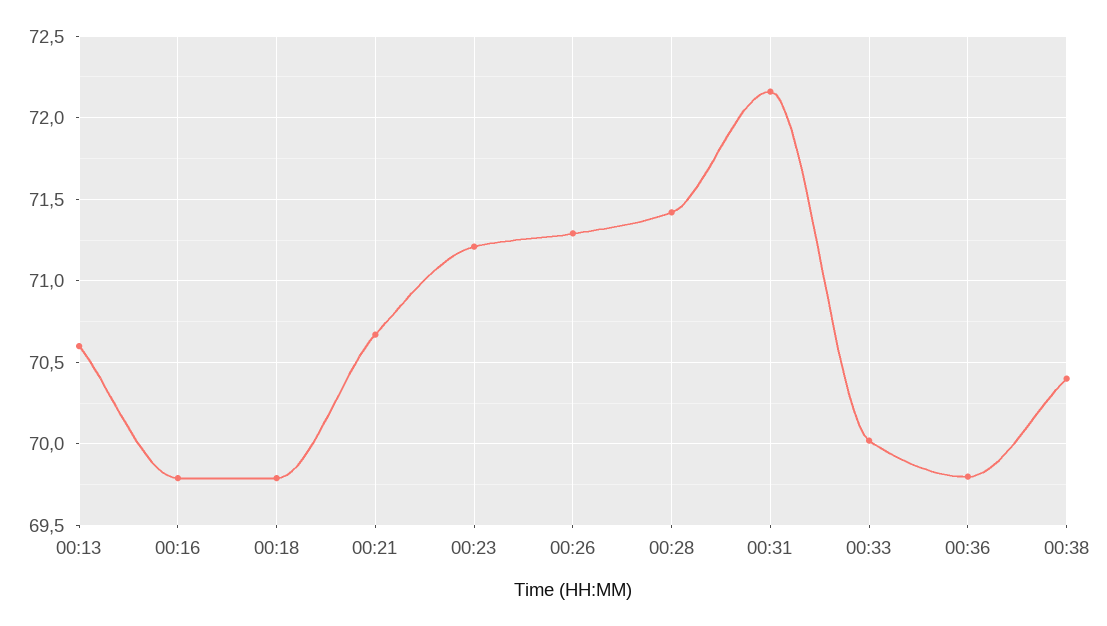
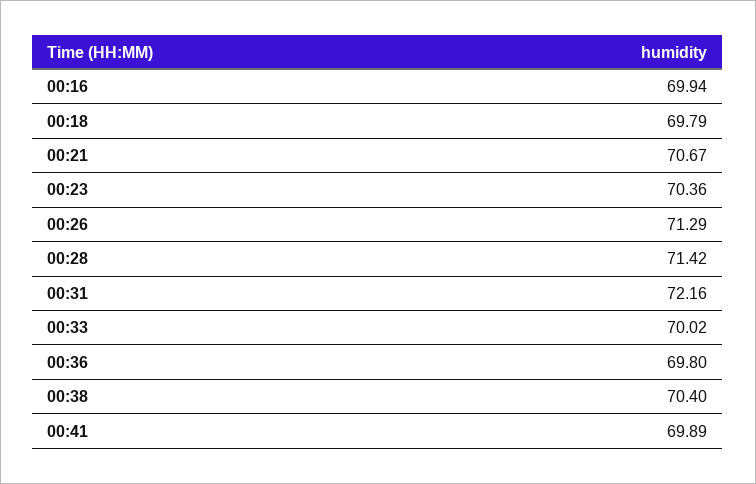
00:13: 70.6 -> none
00:16: 69.8 -> 69.94
00:23: 71.2 -> 70.36
00:41: none -> 69.89

